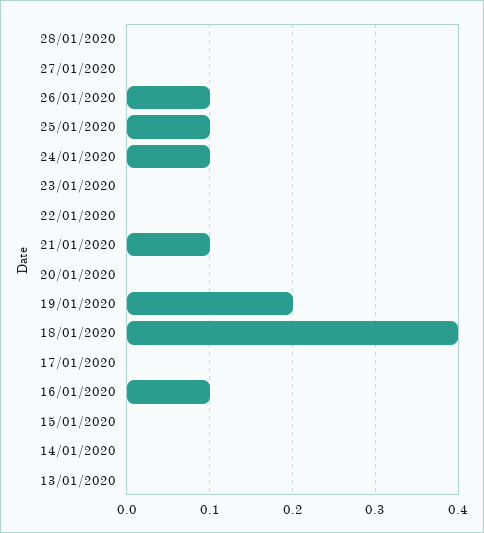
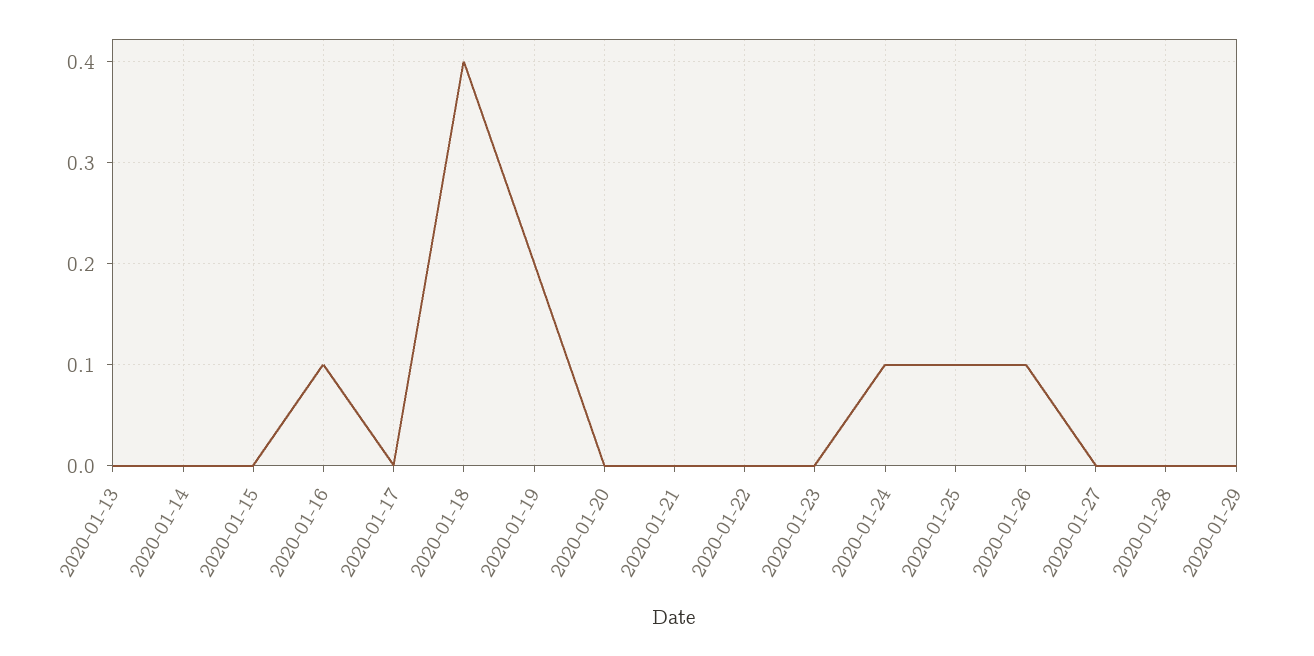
21/01/2020: 0.1 -> 0
2020-01-29: none -> 0

